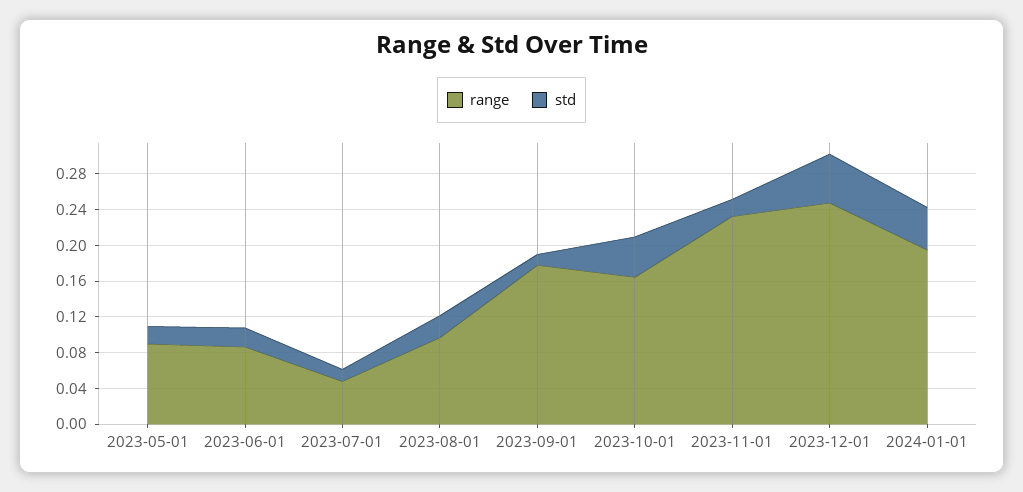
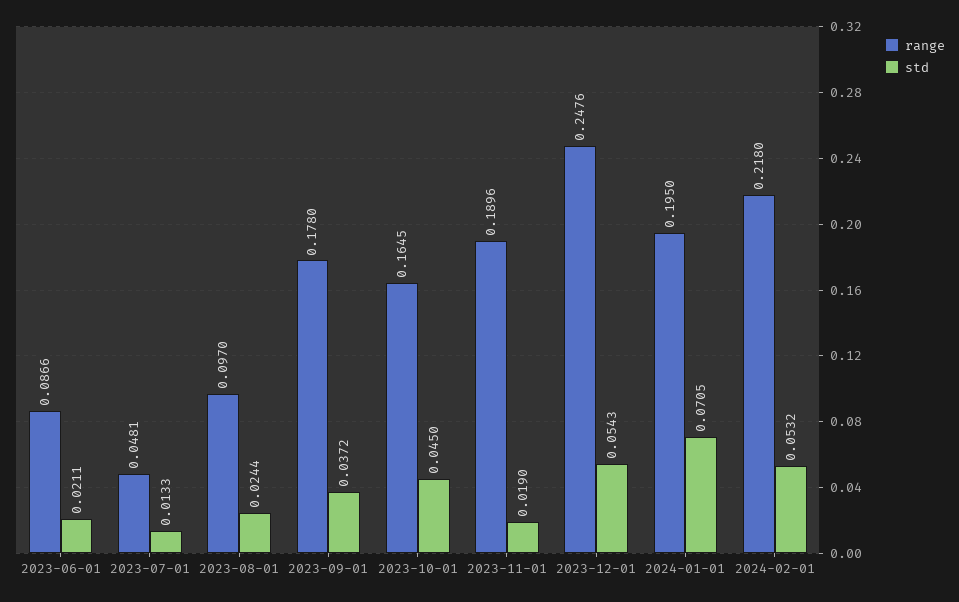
range, 2023-05-01: 0.09 -> none
std, 2023-05-01: 0.02 -> none
std, 2023-09-01: 0.01 -> 0.0372
range, 2023-11-01: 0.23 -> 0.1896
std, 2024-01-01: 0.05 -> 0.0705
range, 2024-02-01: none -> 0.218
std, 2024-02-01: none -> 0.0532

